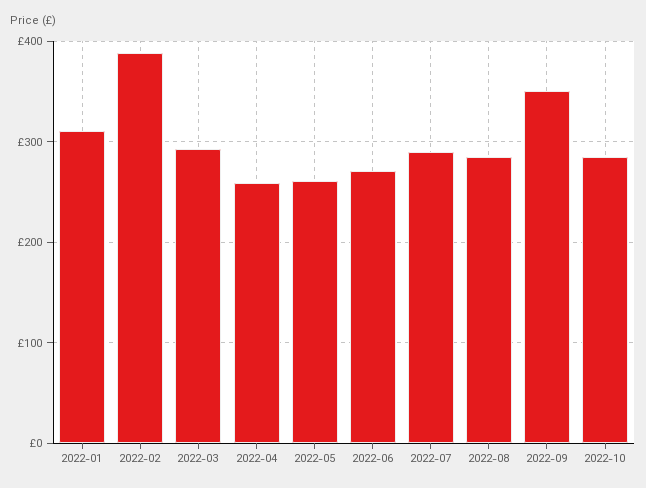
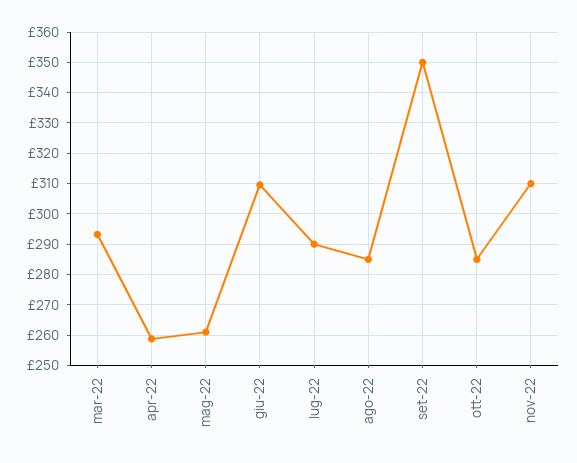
2022-01: 310 -> none
2022-02: 390 -> none
2022-06: 270 -> 310
nov-22: none -> 310

